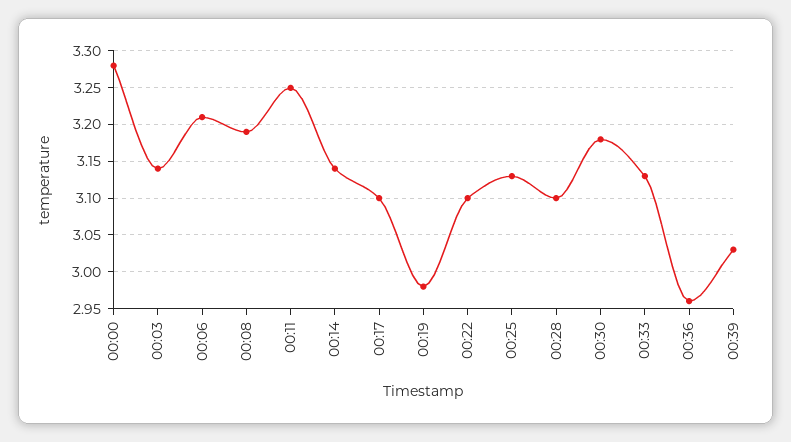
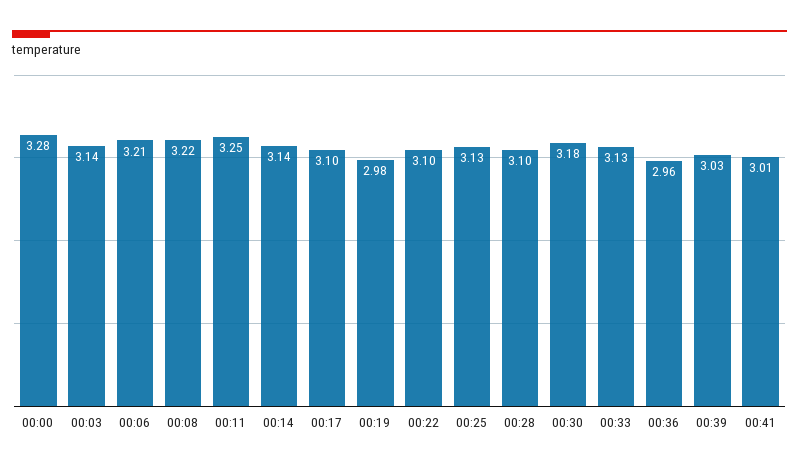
00:08: 3.19 -> 3.22
00:41: none -> 3.01

